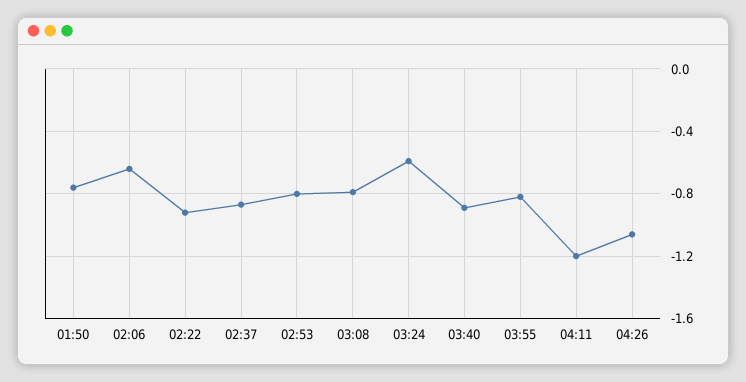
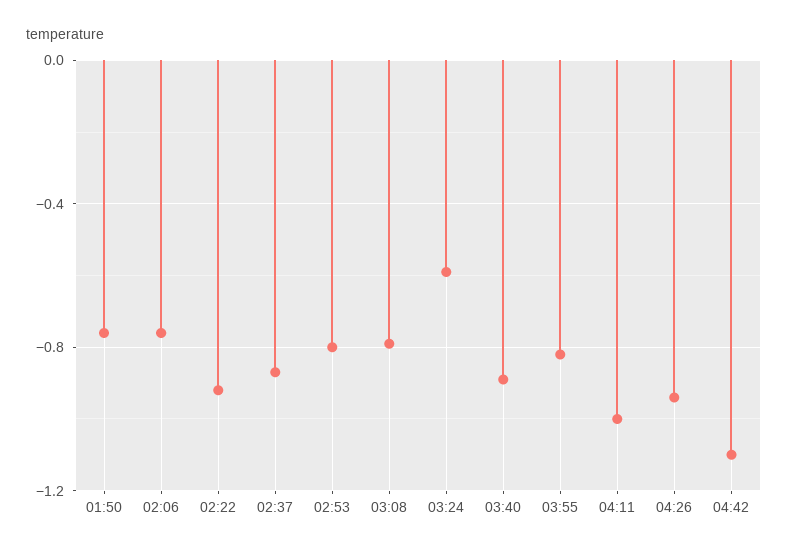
02:06: -0.65 -> -0.75
04:11: -1.2 -> -1
04:26: -1.05 -> -0.95
04:42: none -> -1.1

